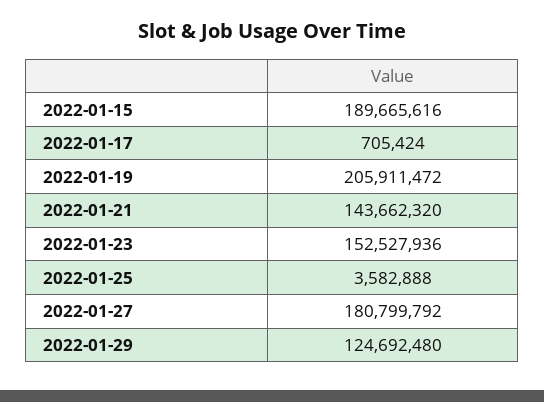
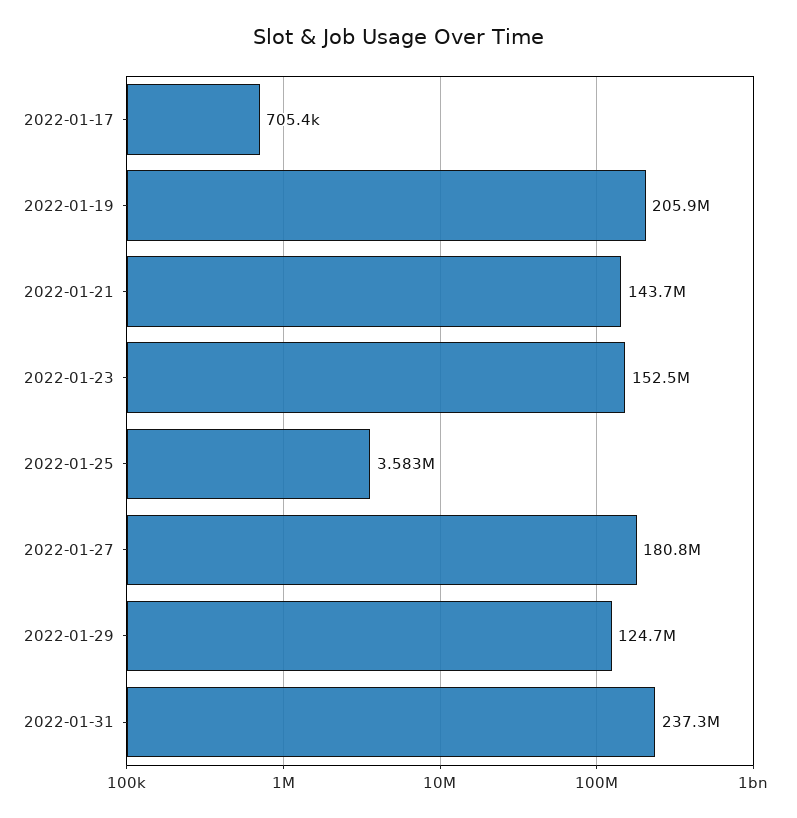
2022-01-15: 189665616 -> none
2022-01-31: none -> 237300000

